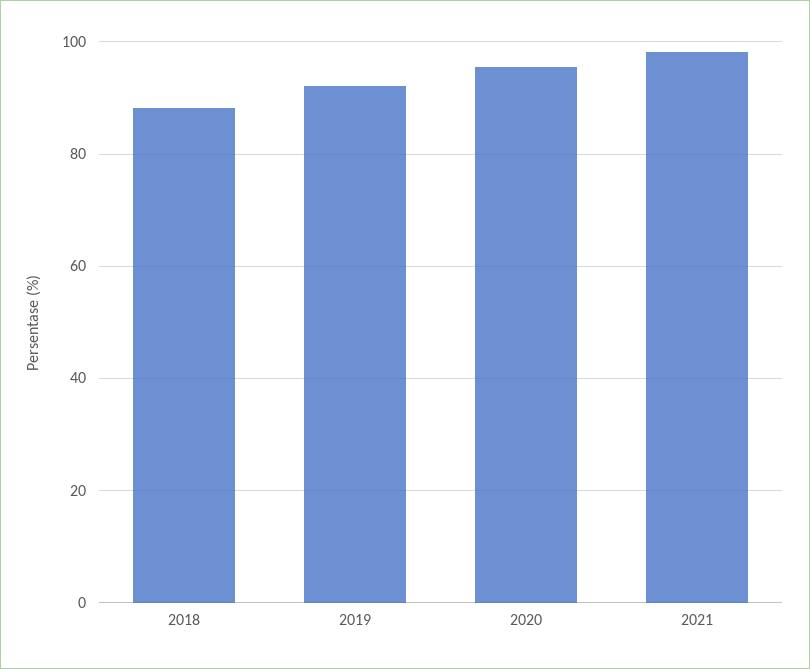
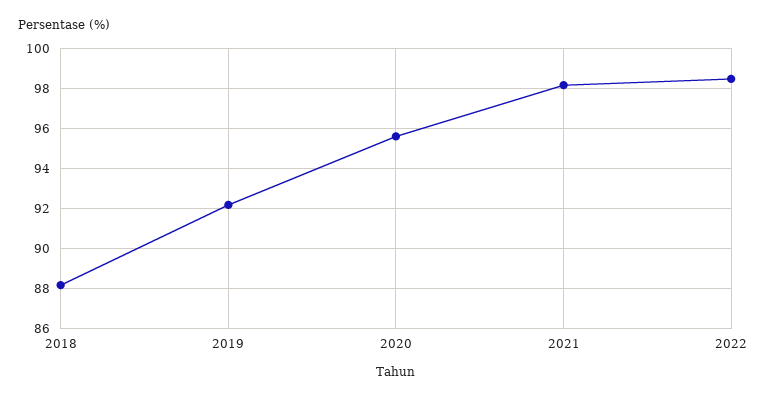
2022: none -> 98.5

